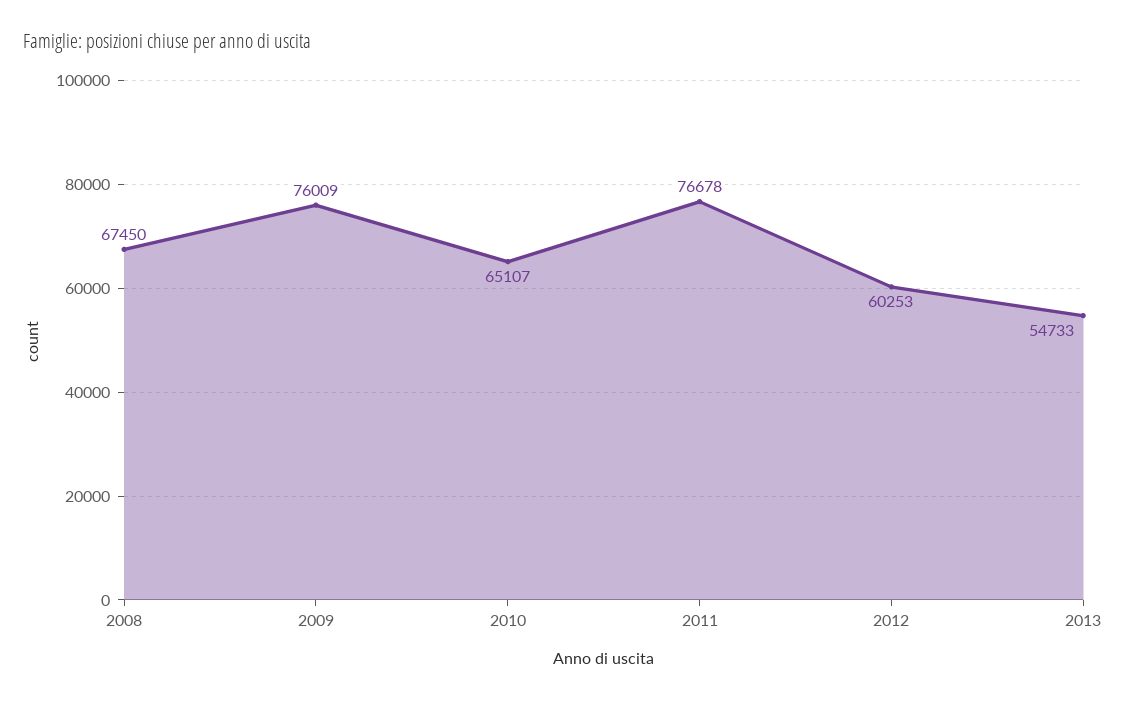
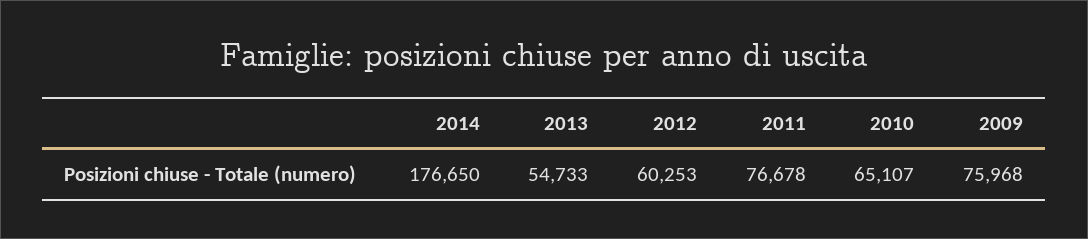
2008: 67450 -> none
2009: 76009 -> 75968
2014: none -> 176650

